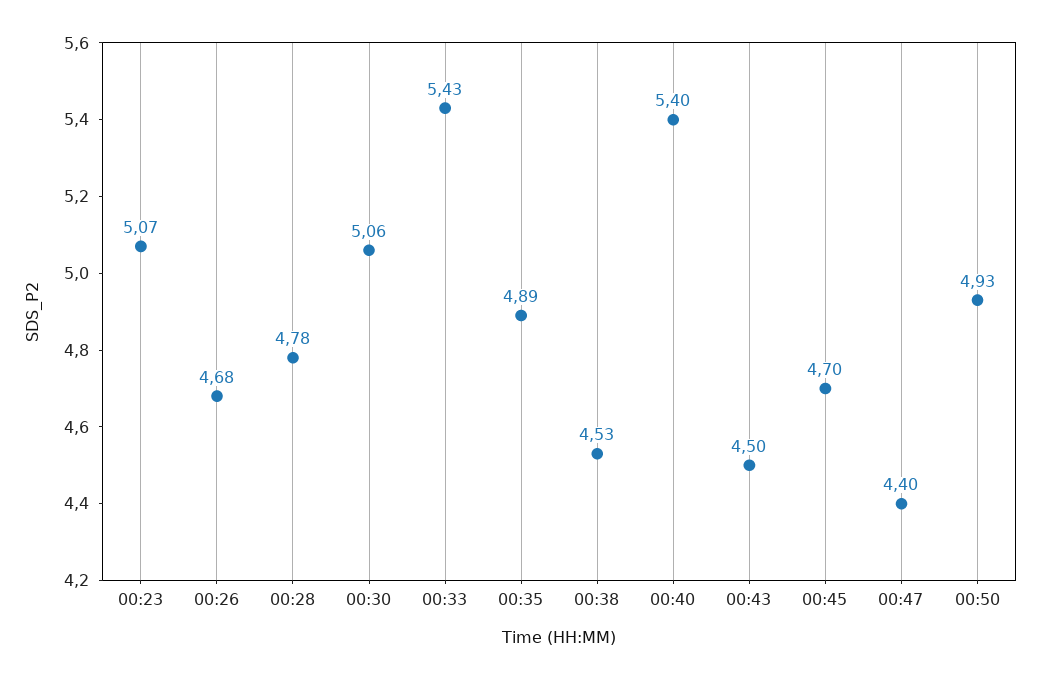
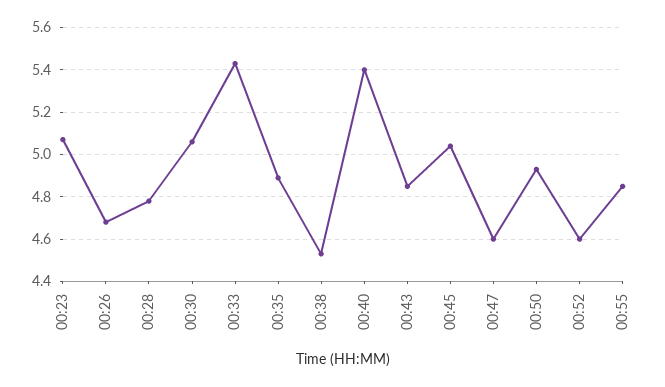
00:43: 4.5 -> 4.85
00:45: 4.7 -> 5.05
00:47: 4.4 -> 4.6
00:52: none -> 4.6
00:55: none -> 4.85

